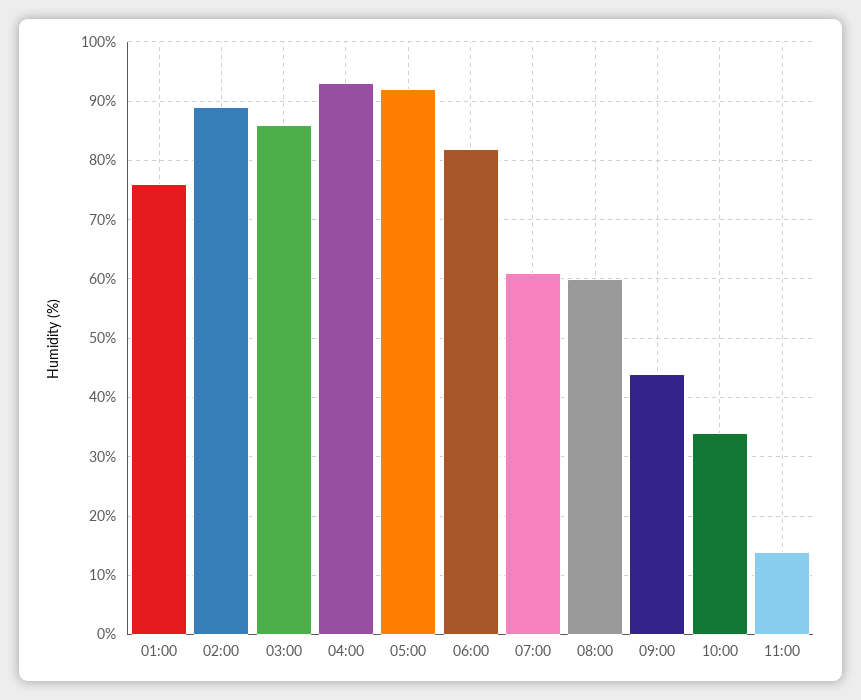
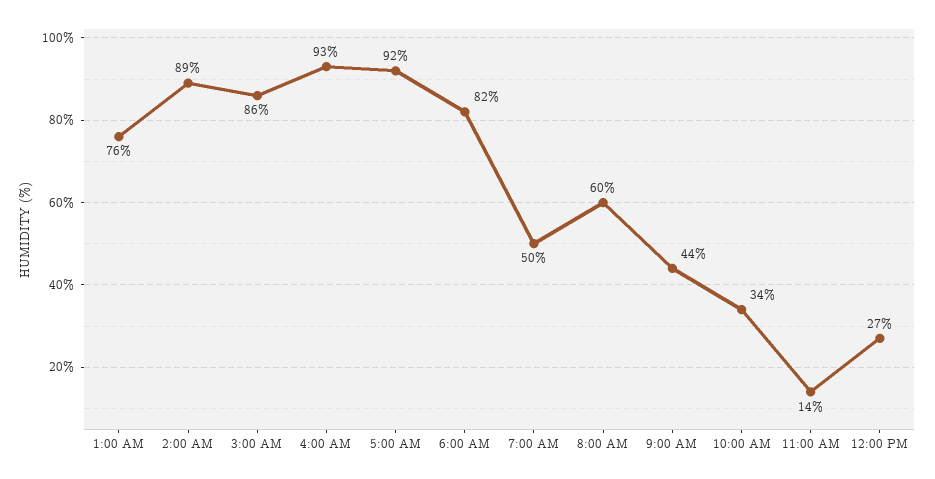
07:00: 60 -> 50
12:00 PM: none -> 27

